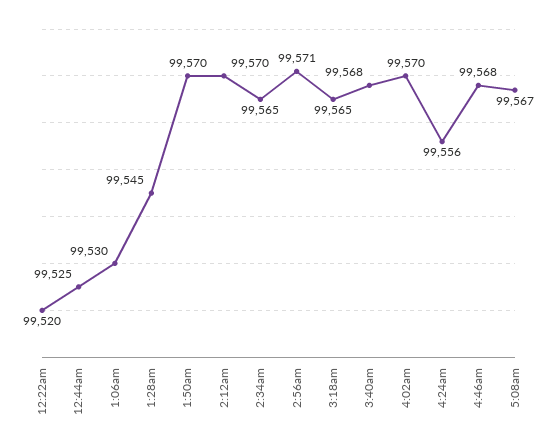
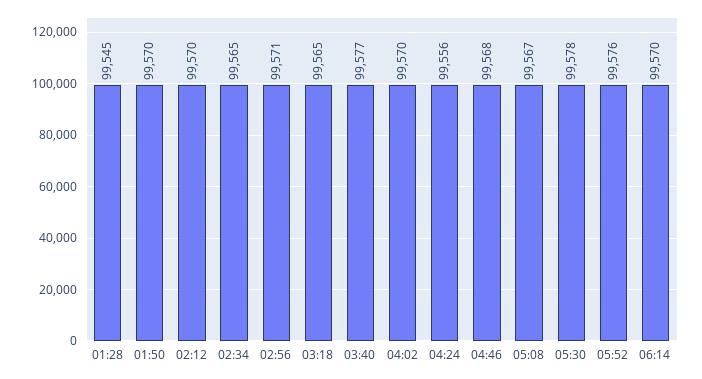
12:22am: 99520 -> none
12:44am: 99525 -> none
1:06am: 99530 -> none
3:40am: 99568 -> 99577
05:30: none -> 99578
05:52: none -> 99576
06:14: none -> 99570

